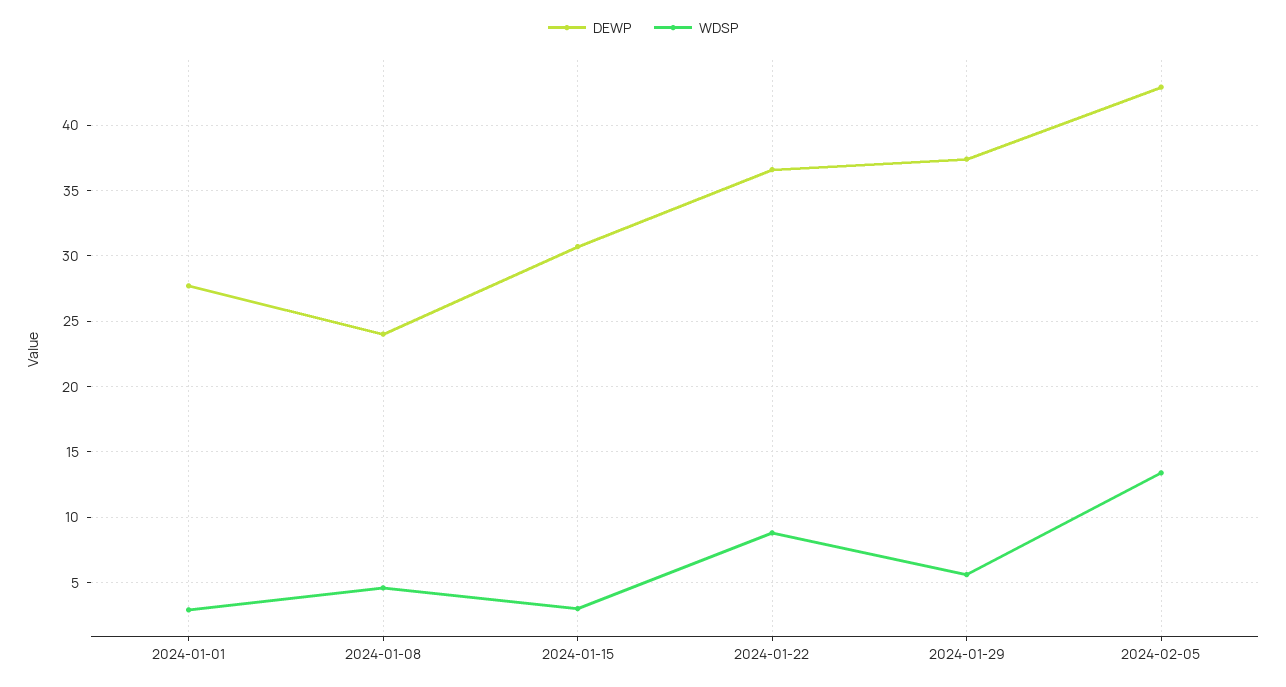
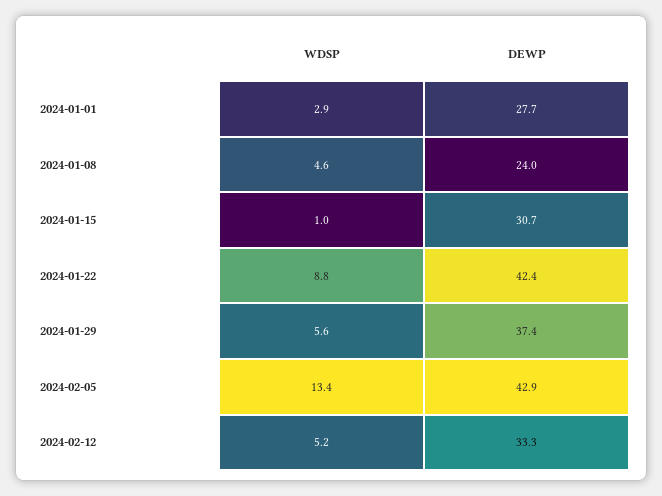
WDSP, 2024-01-15: 3 -> 1
DEWP, 2024-01-22: 36.5 -> 42.4
WDSP, 2024-02-12: none -> 5.2
DEWP, 2024-02-12: none -> 33.3

